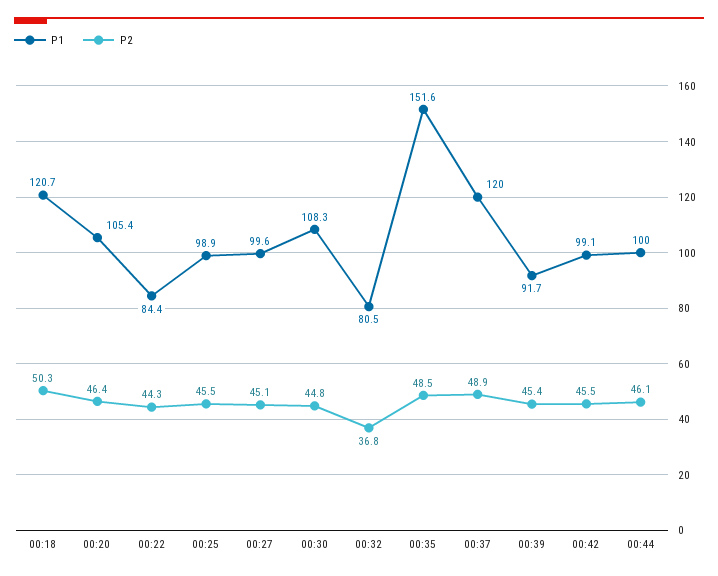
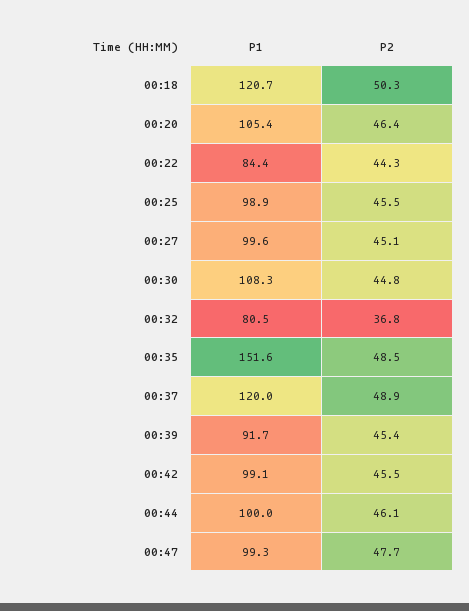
P1, 00:47: none -> 99.3
P2, 00:47: none -> 47.7

